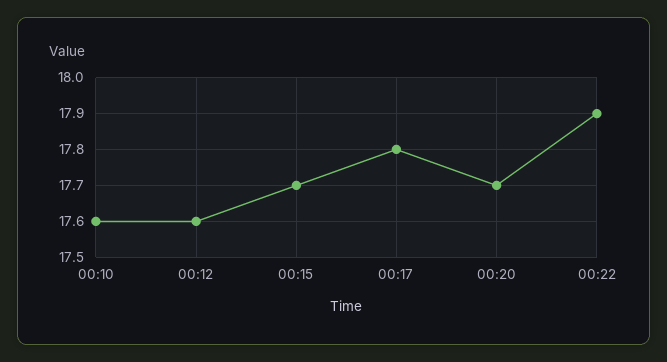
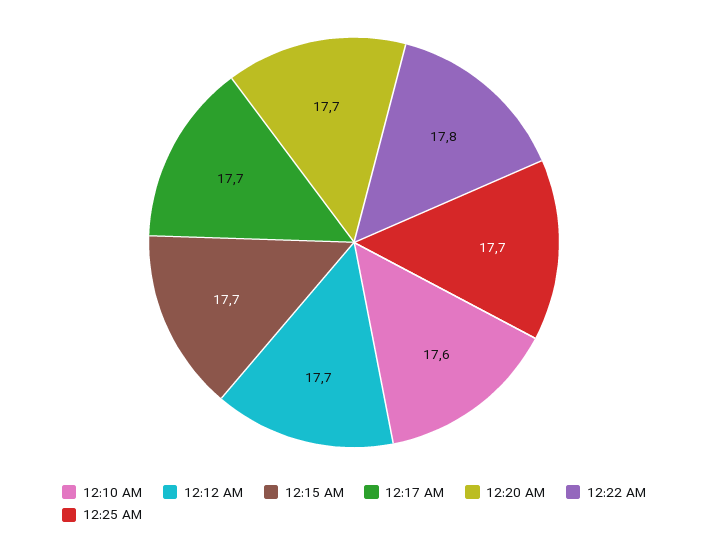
00:12: 17.6 -> 17.7
00:17: 17.8 -> 17.7
00:22: 17.9 -> 17.8
12:25 AM: none -> 17.7

